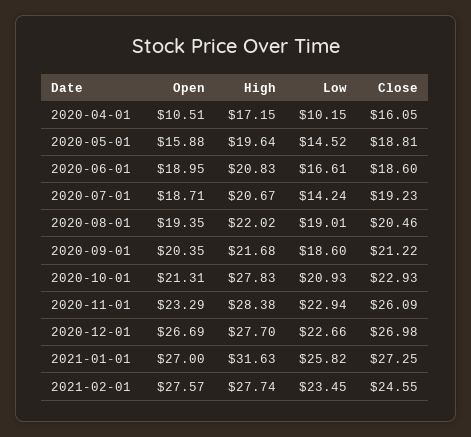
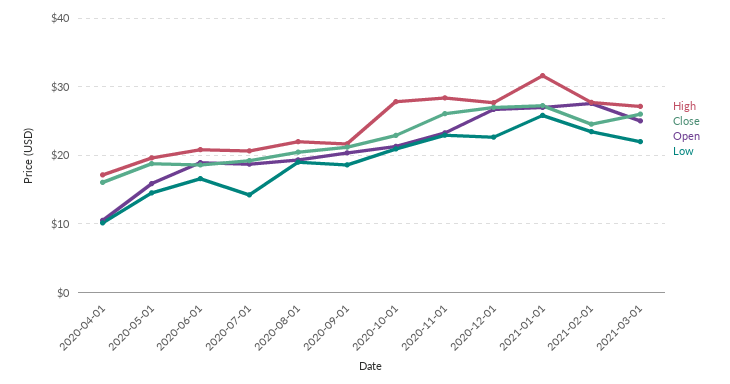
High, 2021-03-01: none -> 27
Close, 2021-03-01: none -> 26
Open, 2021-03-01: none -> 25
Low, 2021-03-01: none -> 22

